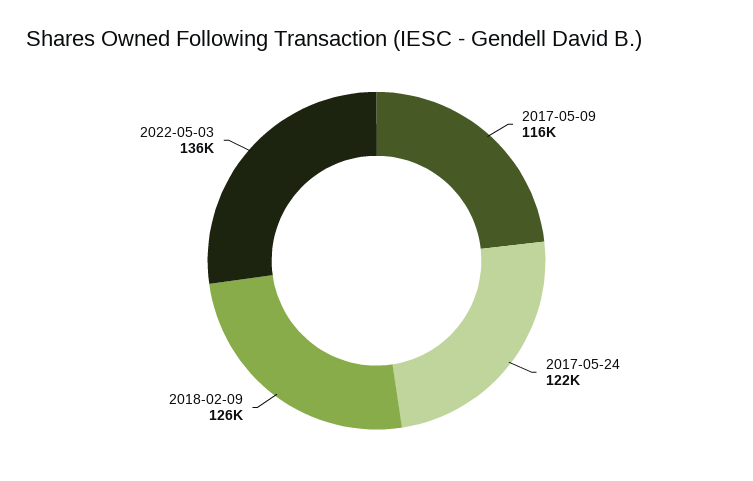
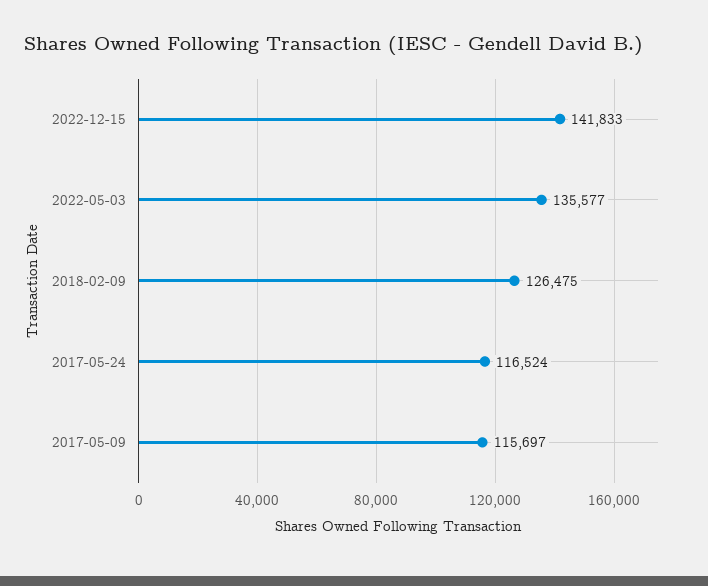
2017-05-24: 122000 -> 116524
2022-12-15: none -> 141833

